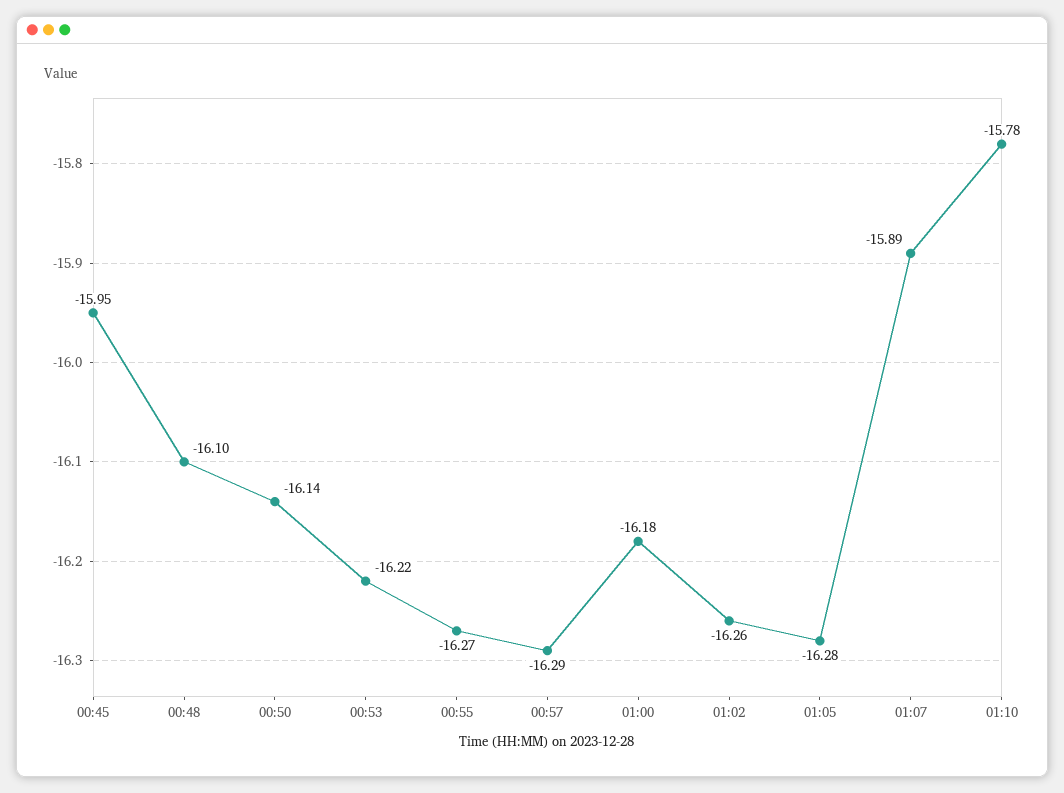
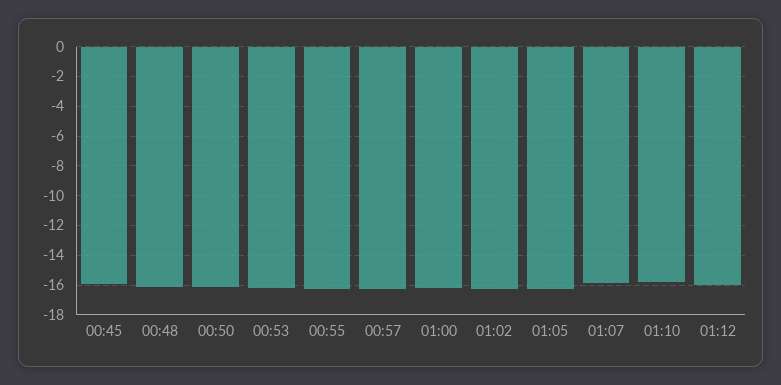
01:12: none -> -16

